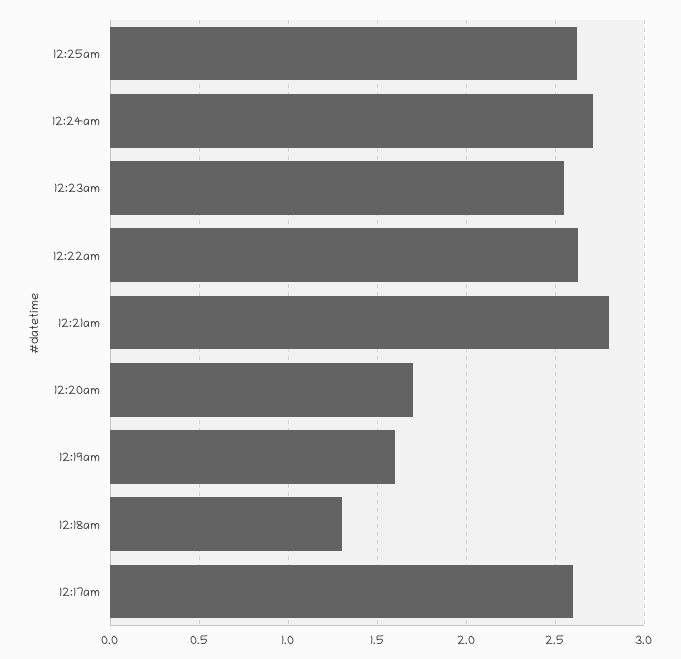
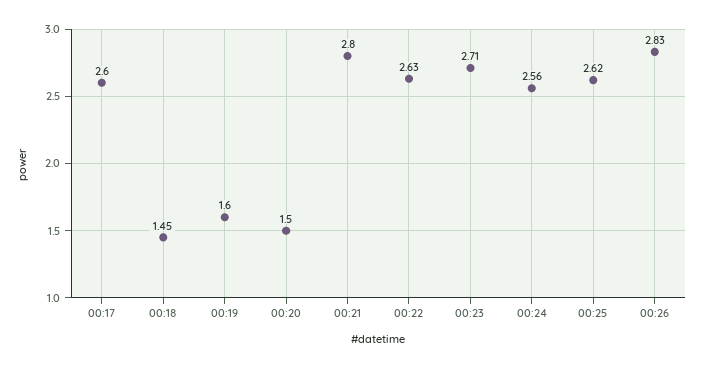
12:24am: 2.7 -> 2.56
12:23am: 2.55 -> 2.71
12:20am: 1.7 -> 1.5
12:18am: 1.3 -> 1.45
00:26: none -> 2.83

